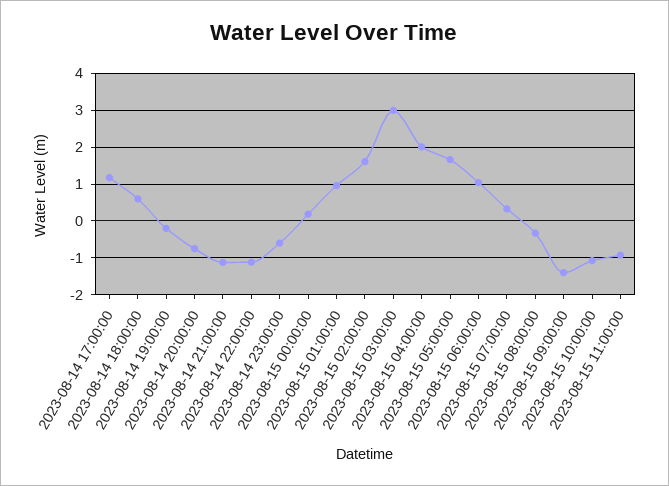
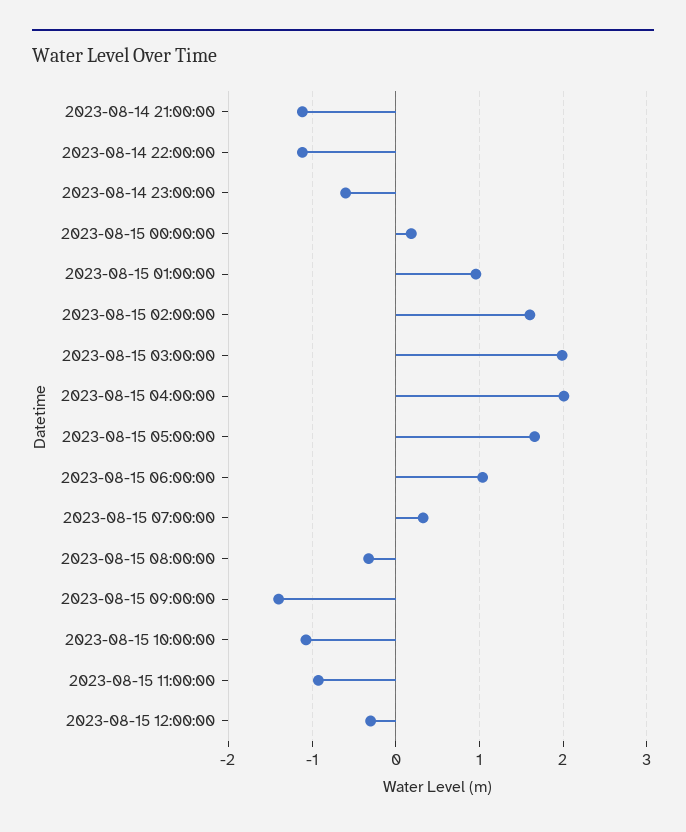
2023-08-14 17:00:00: 1.2 -> none
2023-08-14 18:00:00: 0.6 -> none
2023-08-14 19:00:00: -0.2 -> none
2023-08-14 20:00:00: -0.8 -> none
2023-08-15 03:00:00: 3 -> 2
2023-08-15 12:00:00: none -> -0.3

